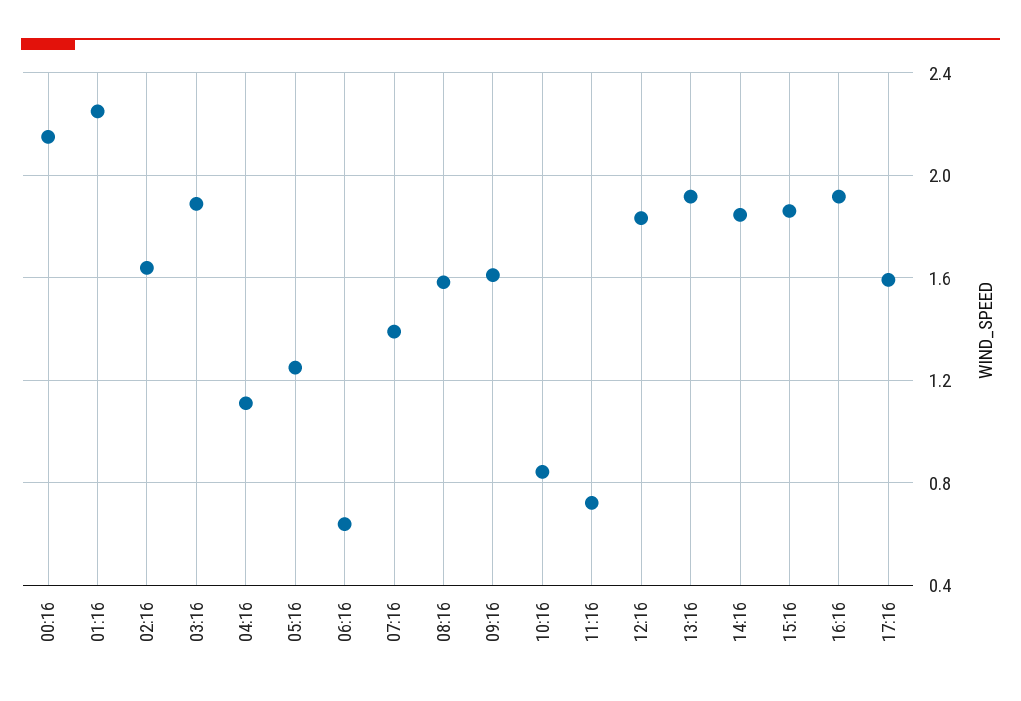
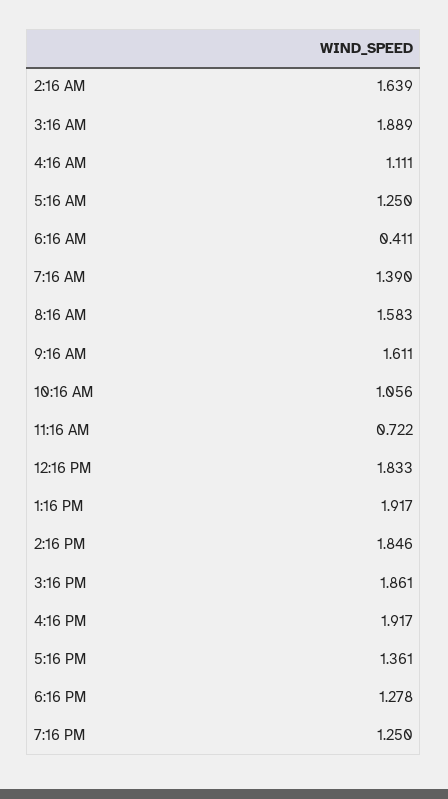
00:16: 2.15 -> none
01:16: 2.25 -> none
06:16: 0.65 -> 0.411
10:16: 0.85 -> 1.056
17:16: 1.6 -> 1.361
6:16 PM: none -> 1.278
7:16 PM: none -> 1.25

